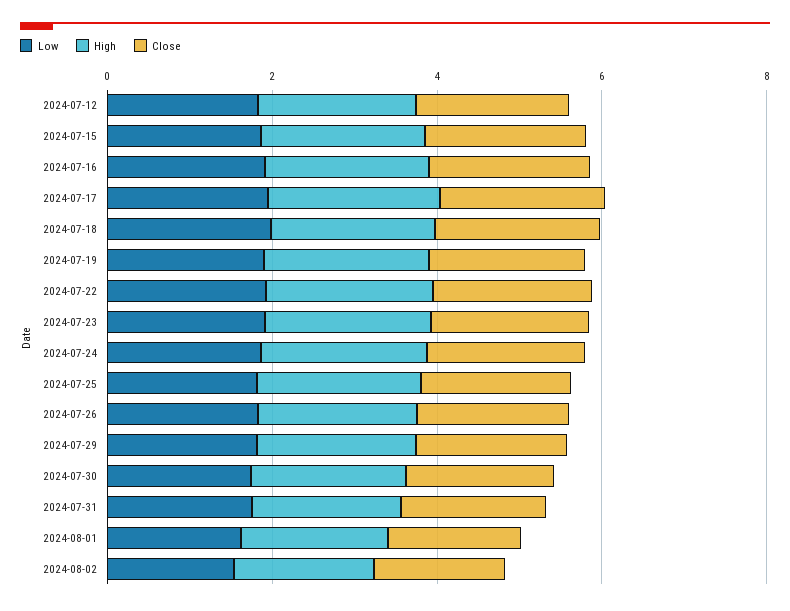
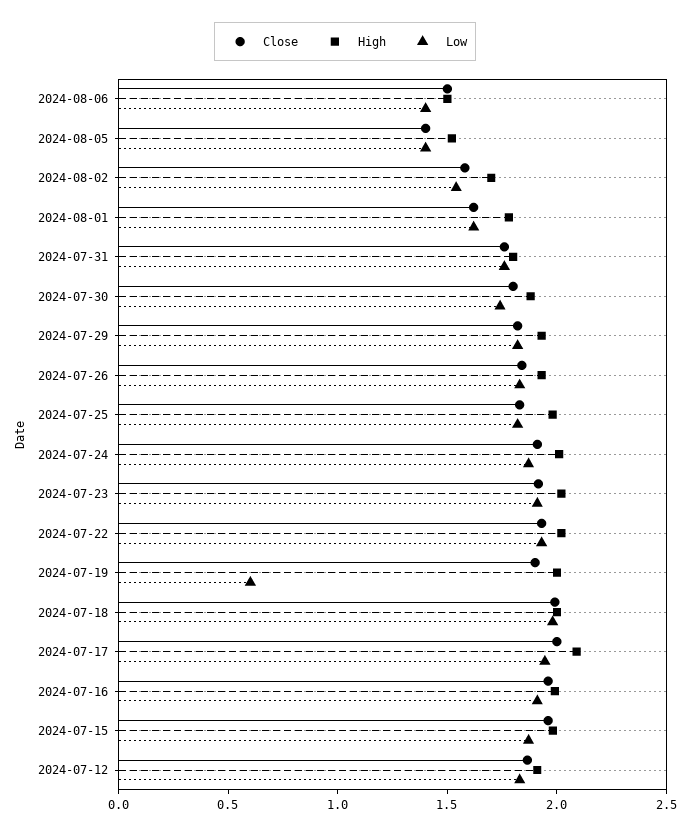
Low, 2024-07-19: 2 -> 0.6
Close, 2024-08-06: none -> 1.5
High, 2024-08-06: none -> 1.5
Low, 2024-08-06: none -> 1.4
Close, 2024-08-05: none -> 1.4
High, 2024-08-05: none -> 1.5
Low, 2024-08-05: none -> 1.4

